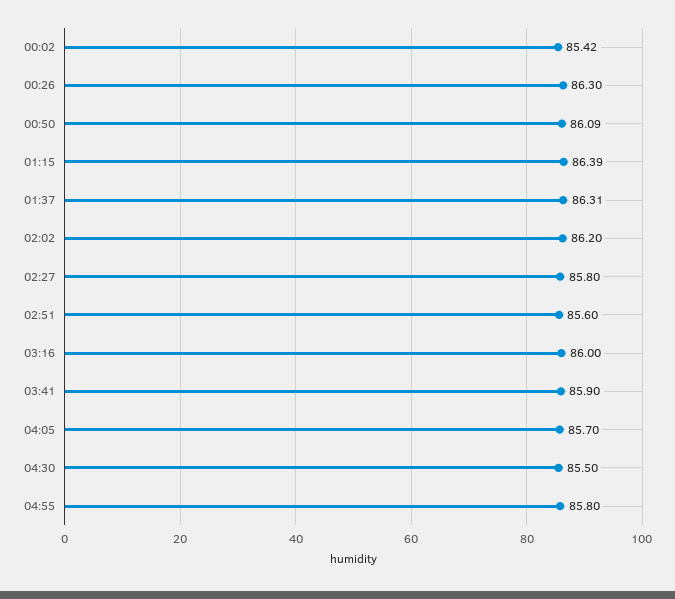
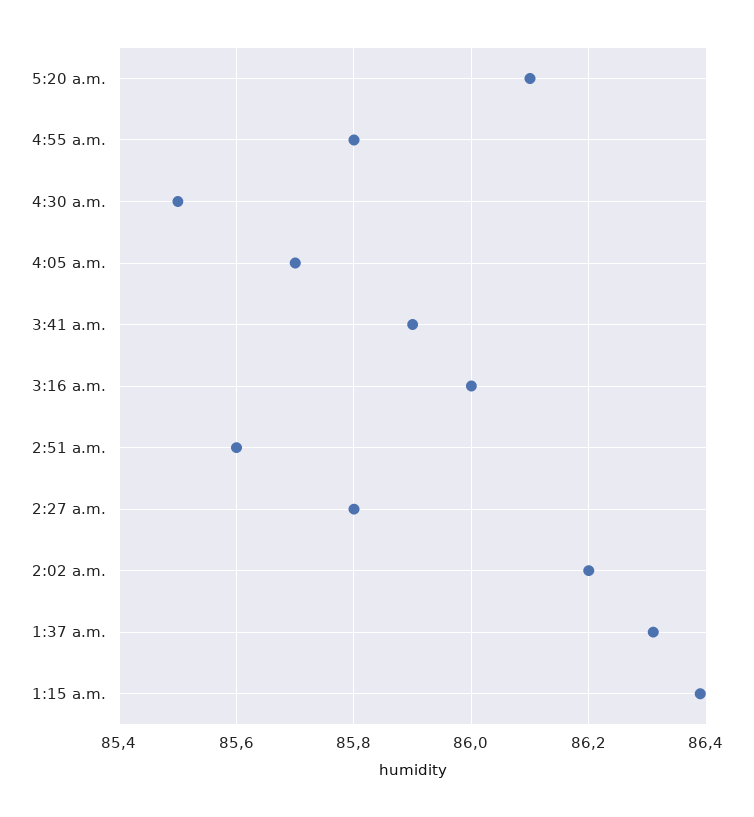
00:02: 85.42 -> none
00:26: 86.3 -> none
00:50: 86.09 -> none
5:20 a.m.: none -> 86.1

